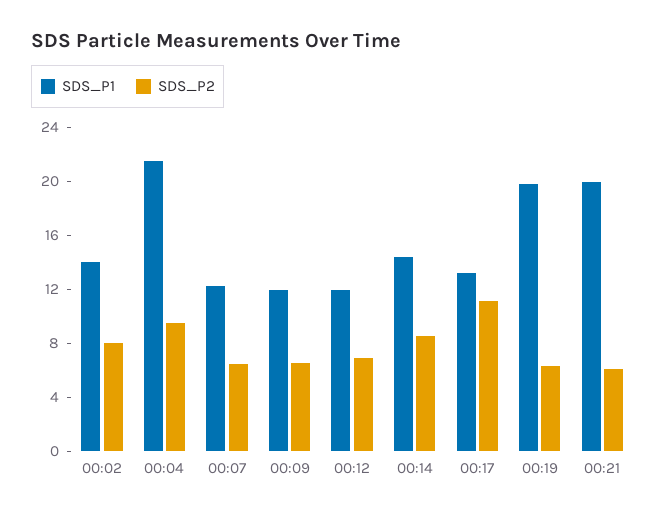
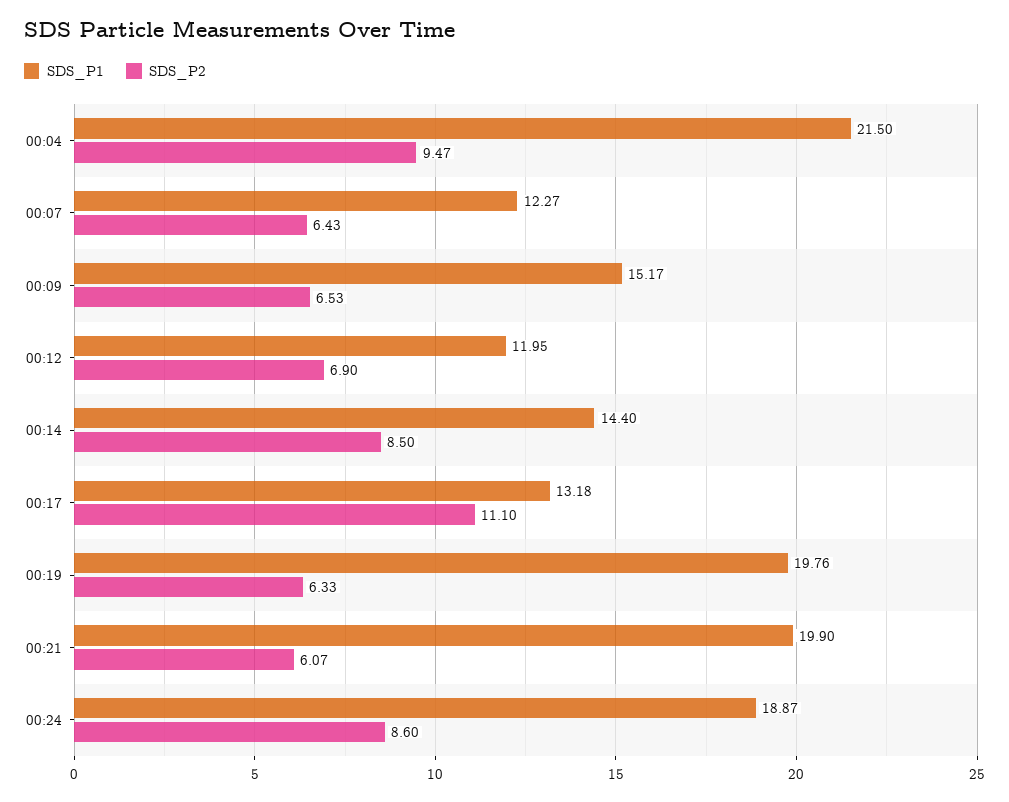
SDS_P1, 00:02: 14 -> none
SDS_P2, 00:02: 8 -> none
SDS_P1, 00:09: 12 -> 15.17
SDS_P1, 00:24: none -> 18.87
SDS_P2, 00:24: none -> 8.6

